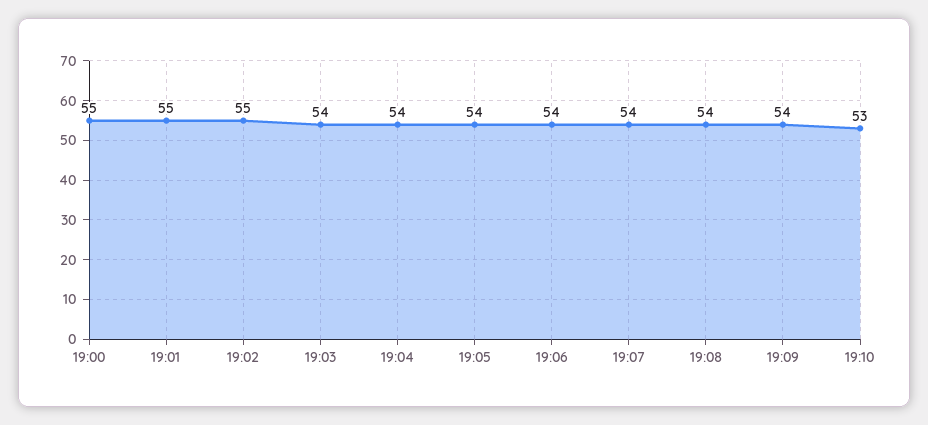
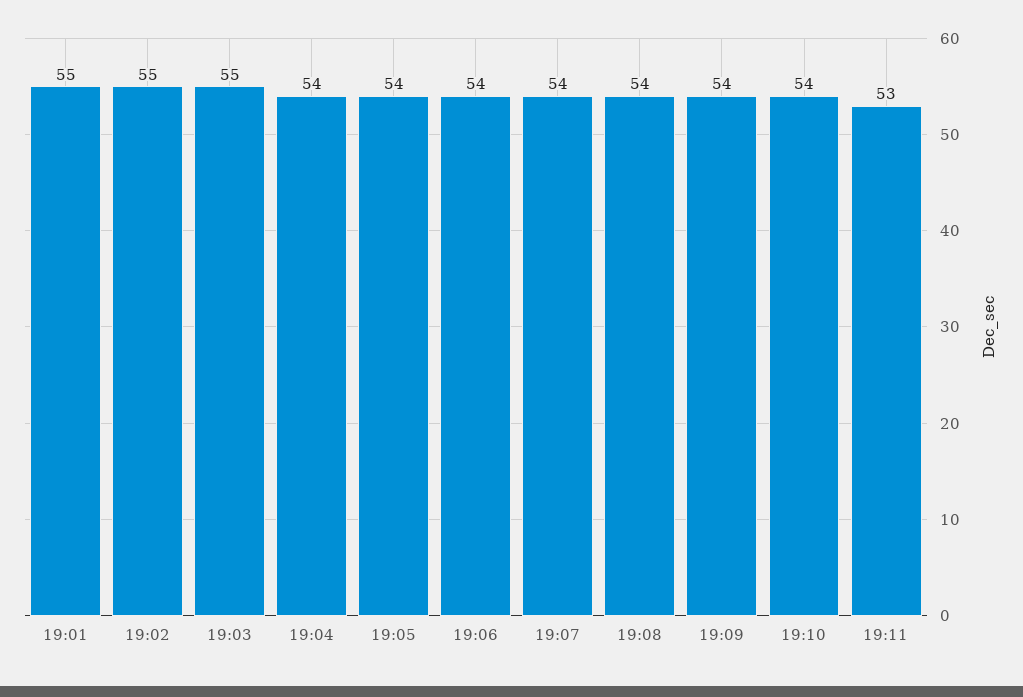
19:00: 55 -> none
19:03: 54 -> 55
19:10: 53 -> 54
19:11: none -> 53

